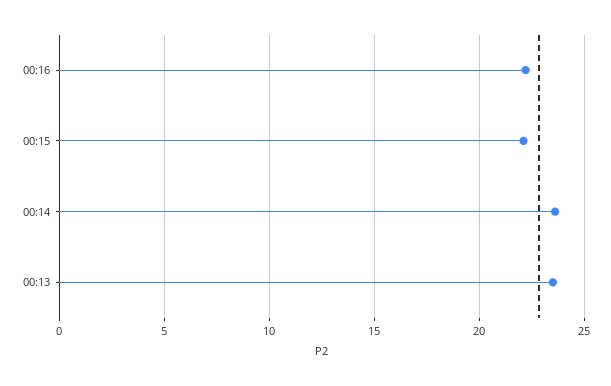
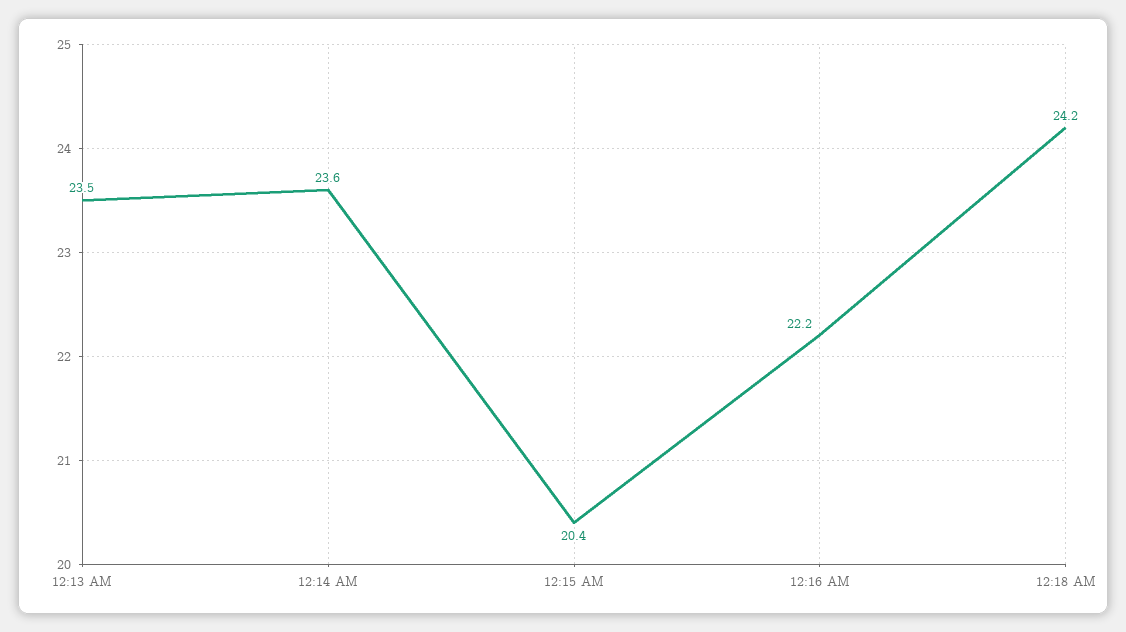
00:15: 22 -> 20.4
12:18 AM: none -> 24.2

